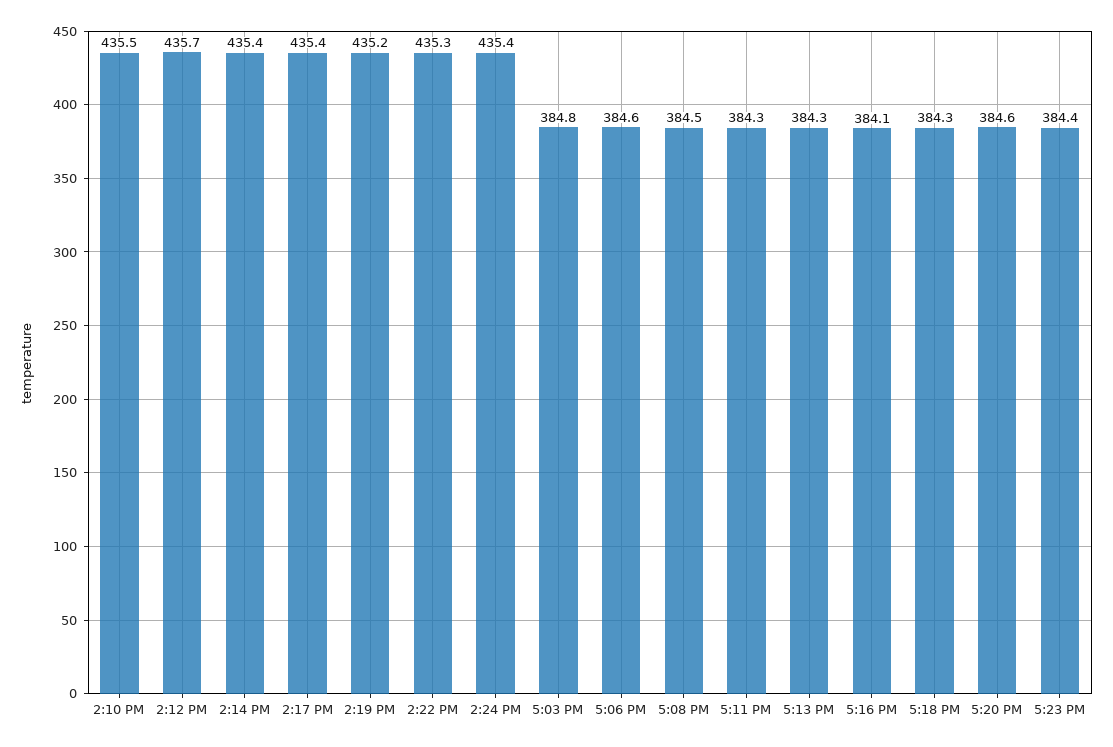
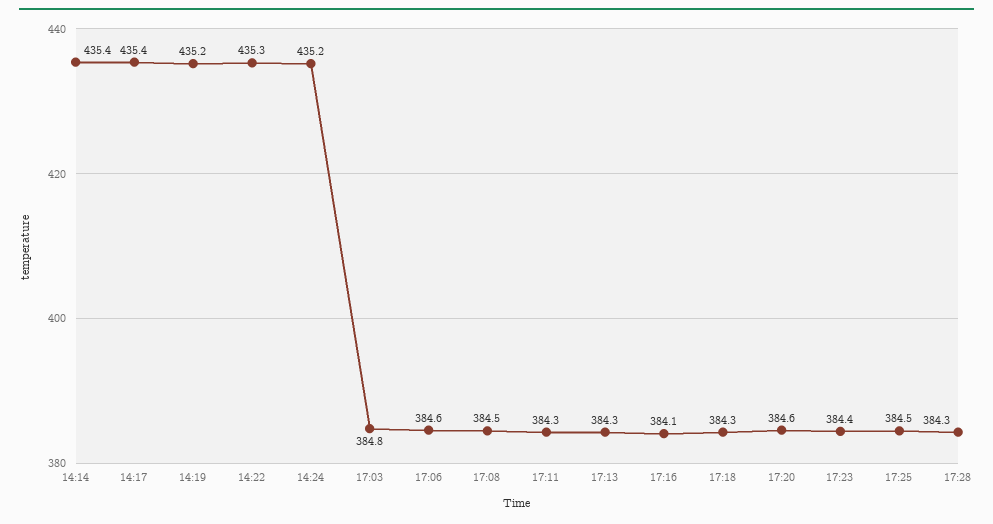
2:10 PM: 435.5 -> none
2:12 PM: 435.7 -> none
2:24 PM: 435.4 -> 435.2
17:25: none -> 384.5
17:28: none -> 384.3

